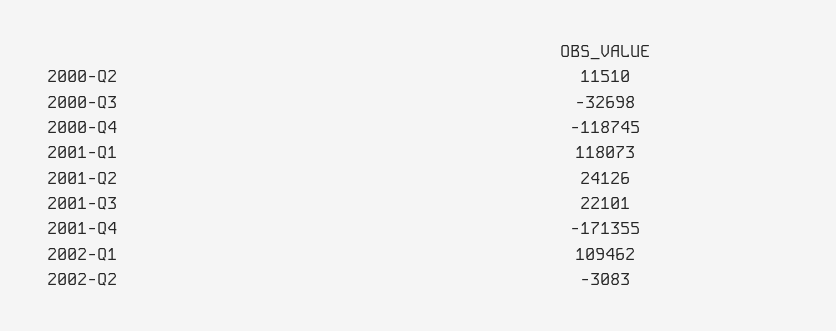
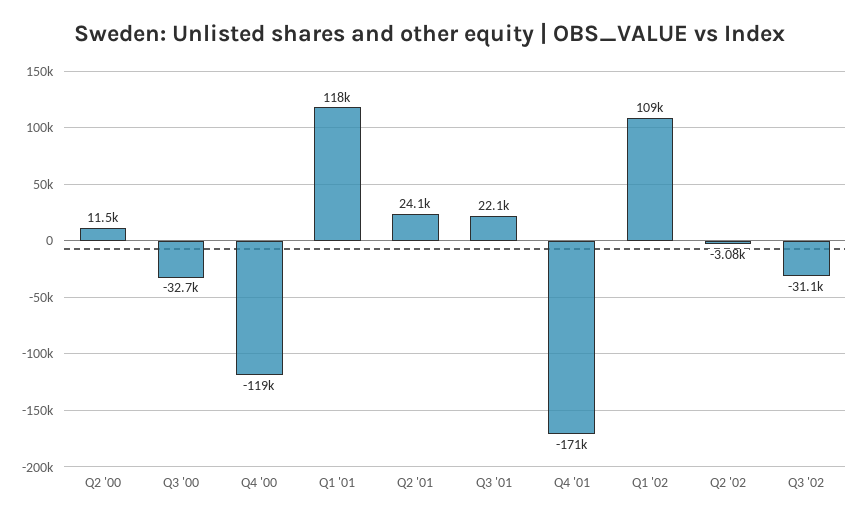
Q3 '02: none -> -31100

